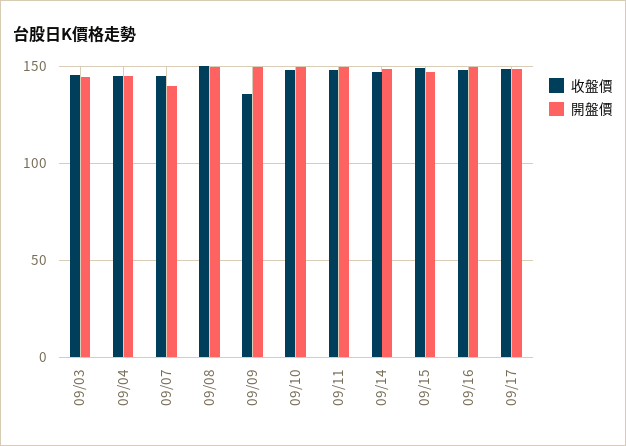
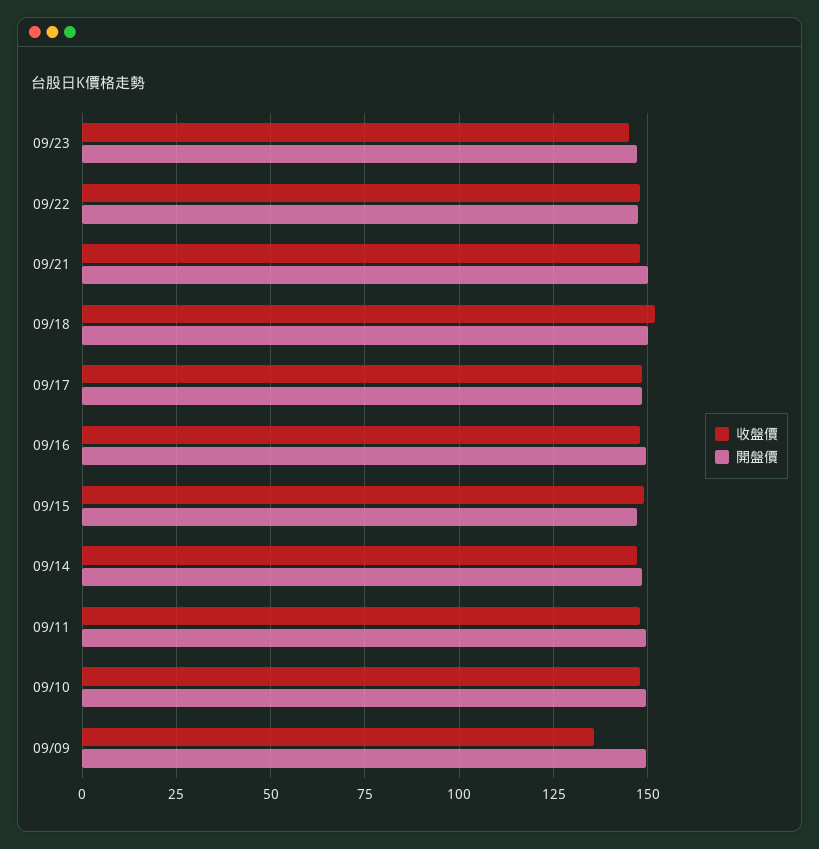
收盤價, 09/03: 145 -> none
開盤價, 09/03: 145 -> none
收盤價, 09/04: 145 -> none
開盤價, 09/04: 145 -> none
收盤價, 09/07: 145 -> none
開盤價, 09/07: 140 -> none
收盤價, 09/08: 150 -> none
開盤價, 09/08: 150 -> none
收盤價, 09/23: none -> 145
開盤價, 09/23: none -> 147.5
收盤價, 09/22: none -> 147.5
開盤價, 09/22: none -> 147.5
收盤價, 09/21: none -> 147.5
開盤價, 09/21: none -> 150
收盤價, 09/18: none -> 152.5
開盤價, 09/18: none -> 150

